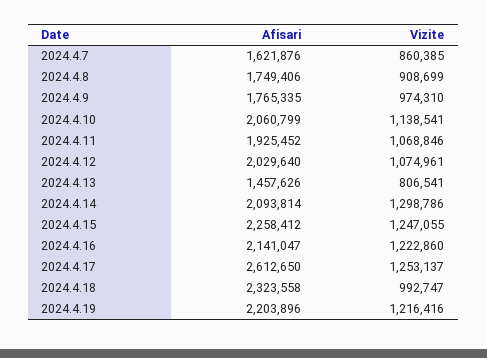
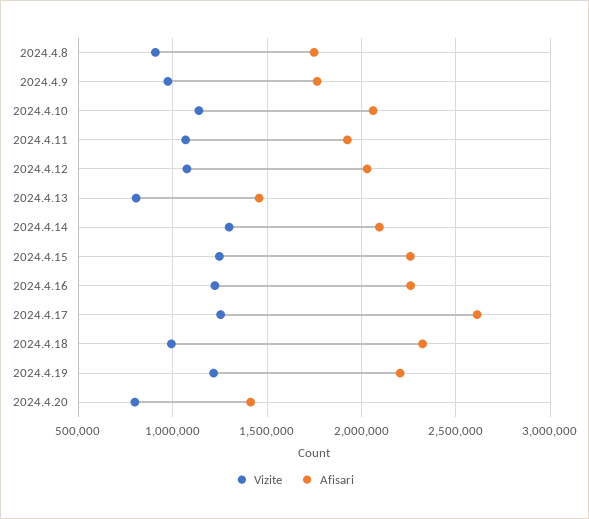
Afisari, 2024.4.7: 1621876 -> none
Vizite, 2024.4.7: 860385 -> none
Afisari, 2024.4.16: 2141047 -> 2250000
Vizite, 2024.4.20: none -> 800000
Afisari, 2024.4.20: none -> 1400000

